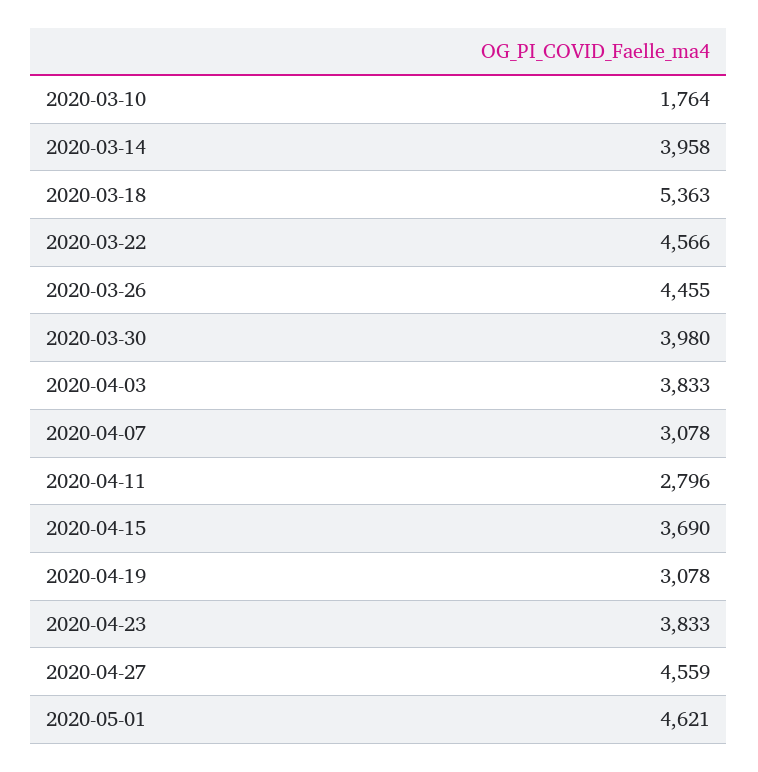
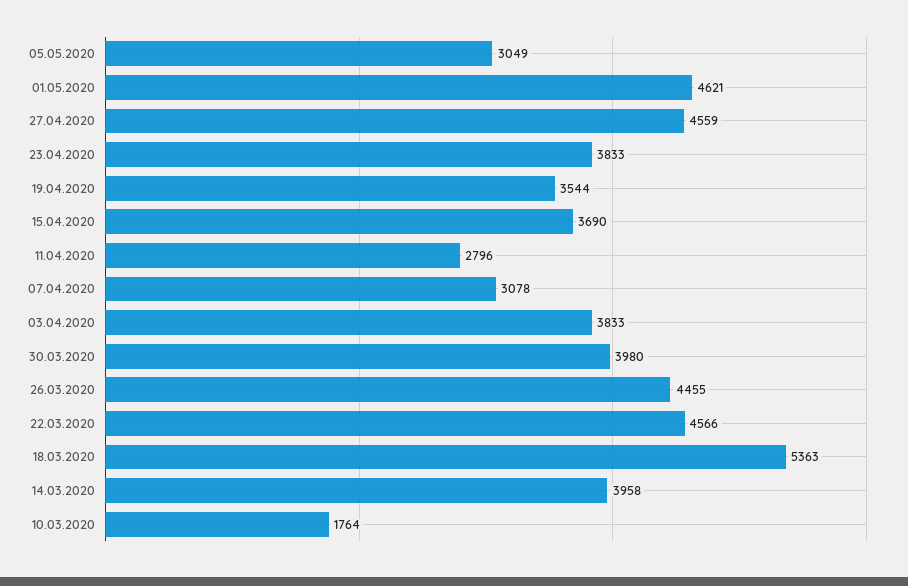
2020-04-19: 3078 -> 3544
05.05.2020: none -> 3049

